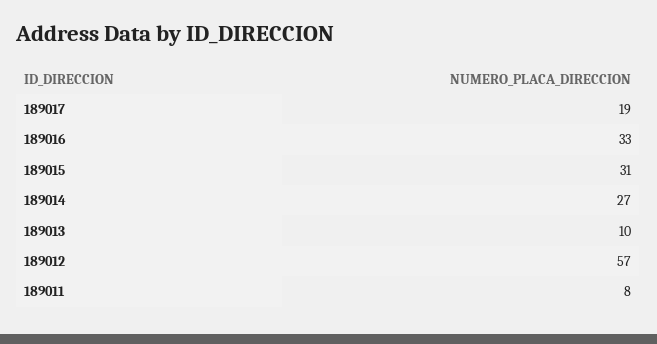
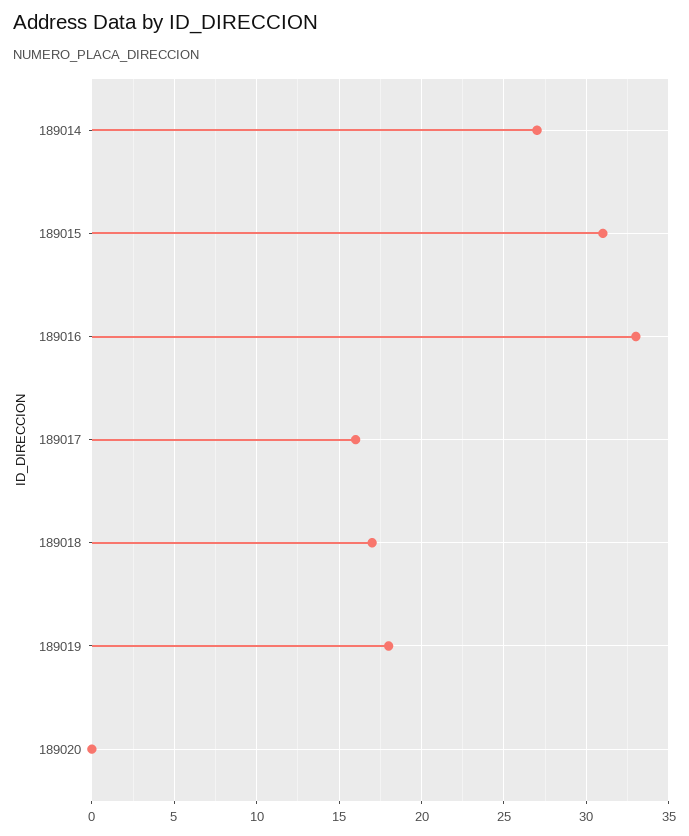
189017: 19 -> 16
189013: 10 -> none
189012: 57 -> none
189011: 8 -> none
189018: none -> 17
189019: none -> 18
189020: none -> 0

